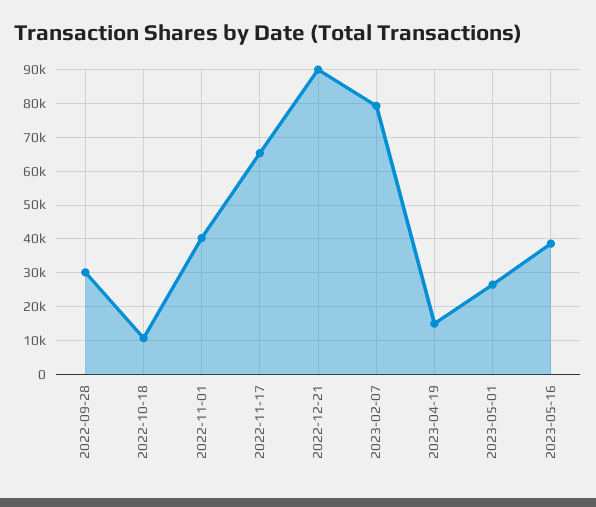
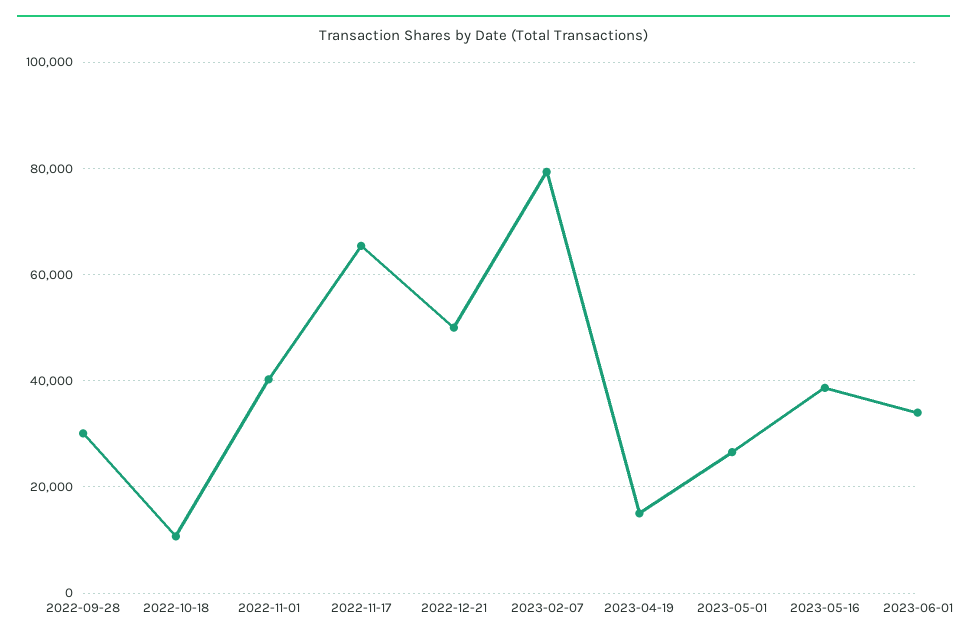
2022-12-21: 90000 -> 50000
2023-06-01: none -> 34000

